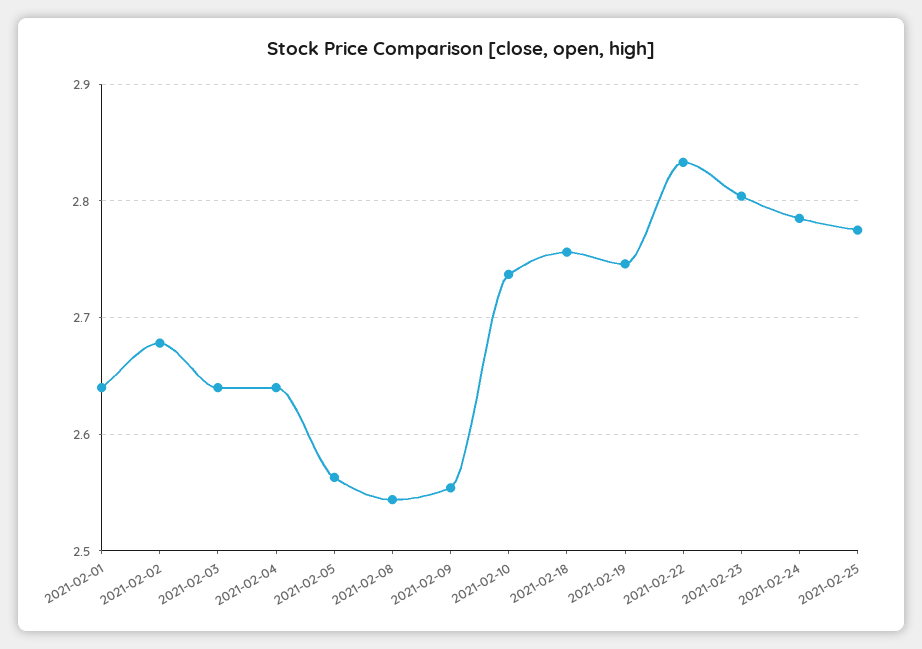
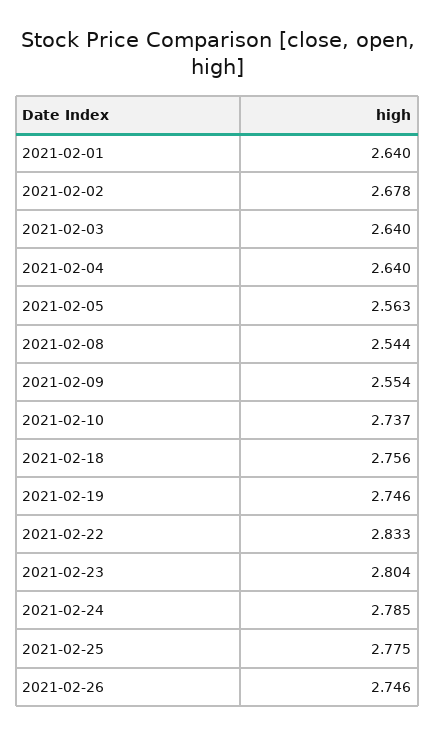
2021-02-26: none -> 2.746

